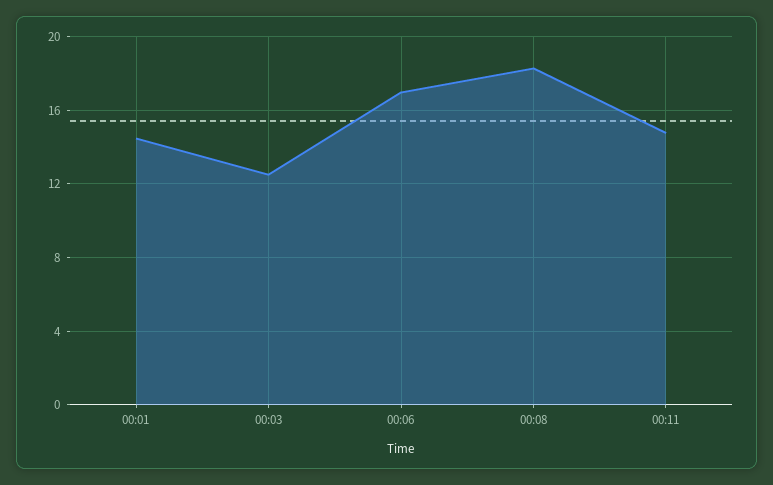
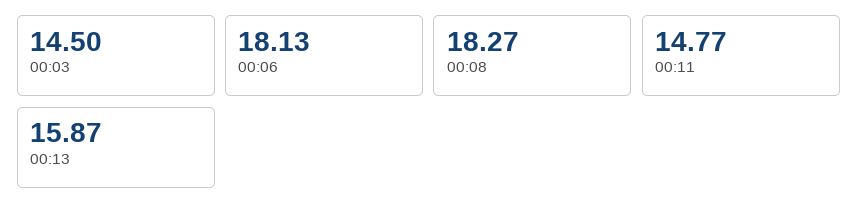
00:01: 14.5 -> none
00:03: 12.5 -> 14.5
00:06: 17 -> 18.13
00:13: none -> 15.87

